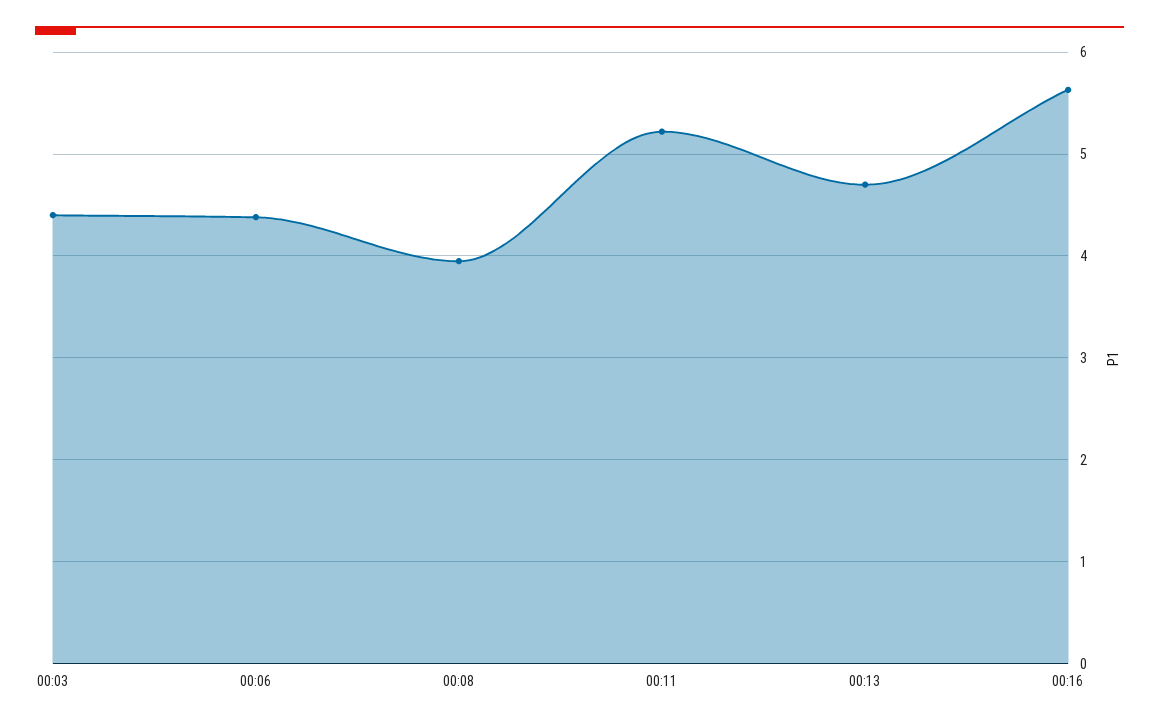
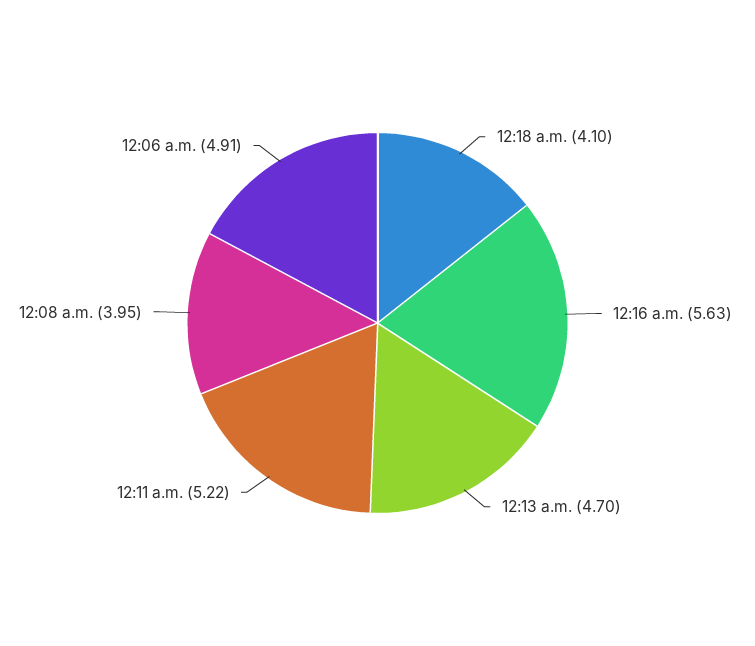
00:03: 4.4 -> none
00:06: 4.4 -> 4.91
12:18 a.m.: none -> 4.1

